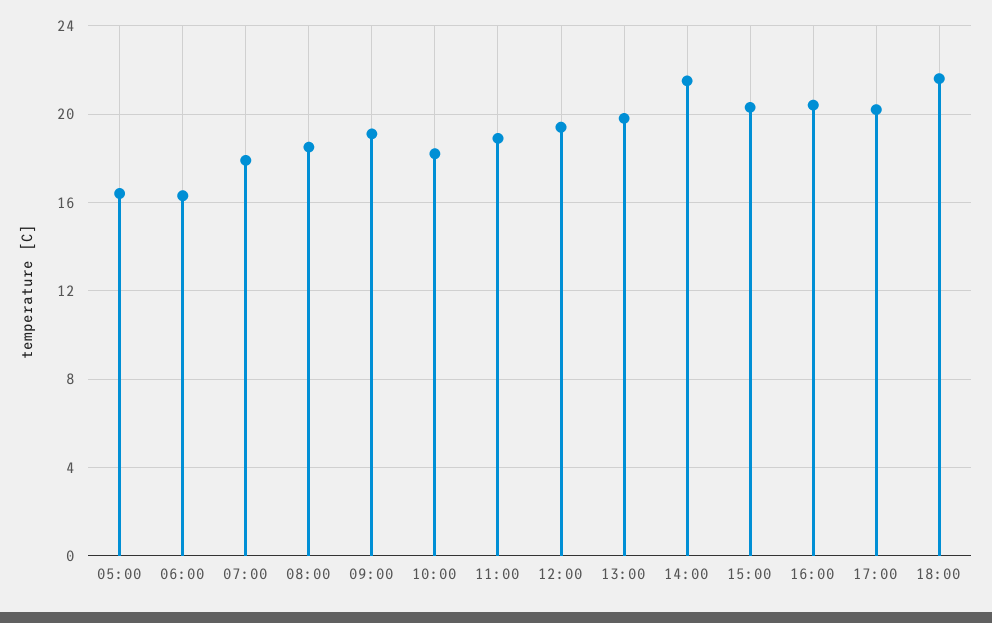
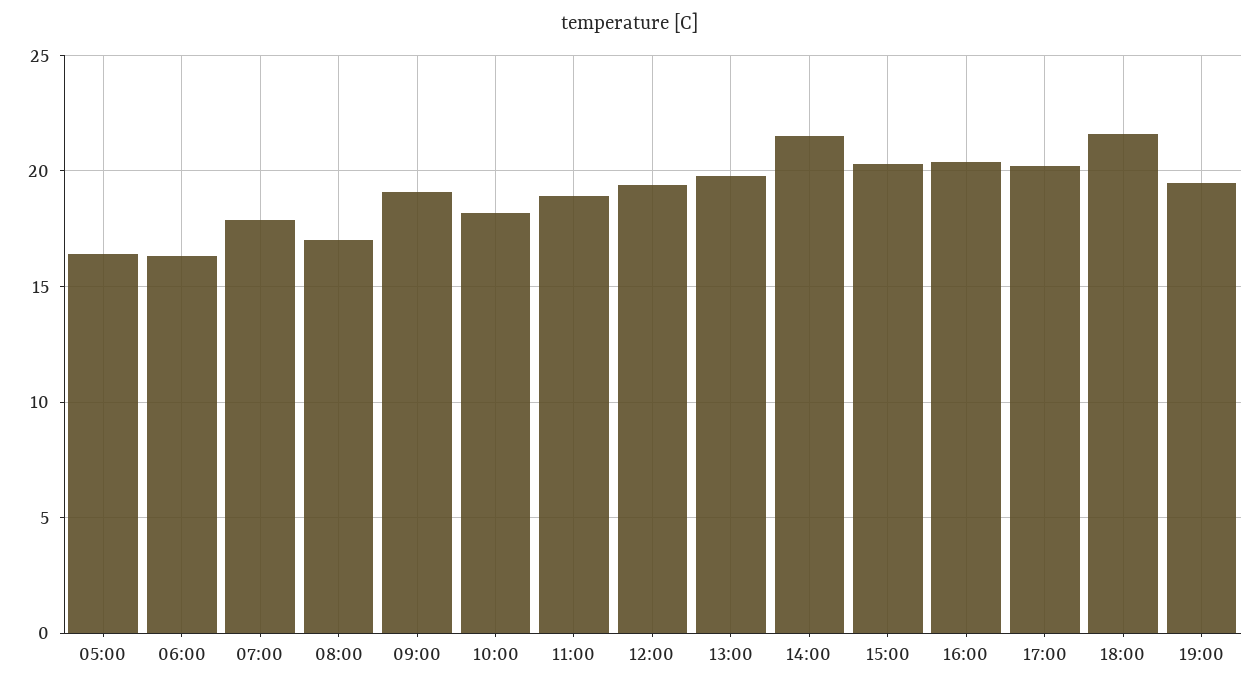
08:00: 18.5 -> 17
19:00: none -> 19.5

